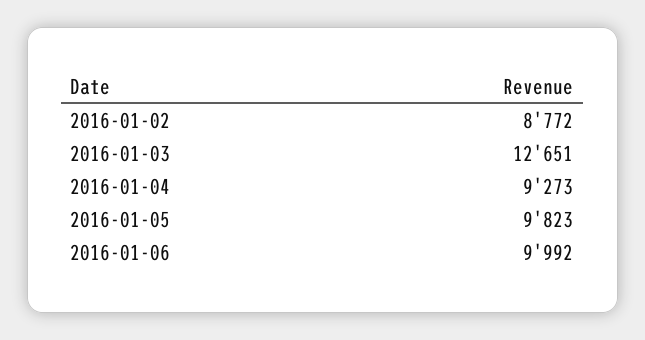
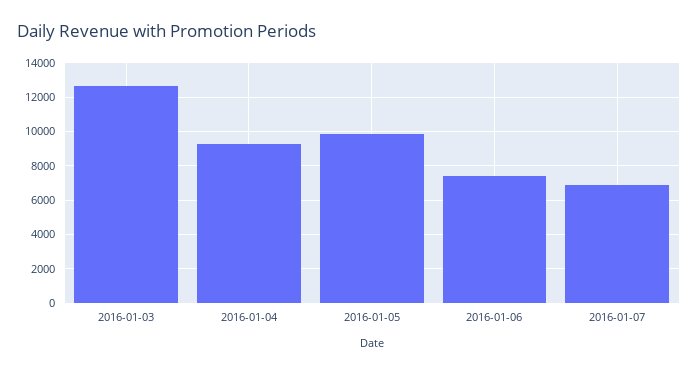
2016-01-02: 8772 -> none
2016-01-06: 9992 -> 7500
2016-01-07: none -> 7000

